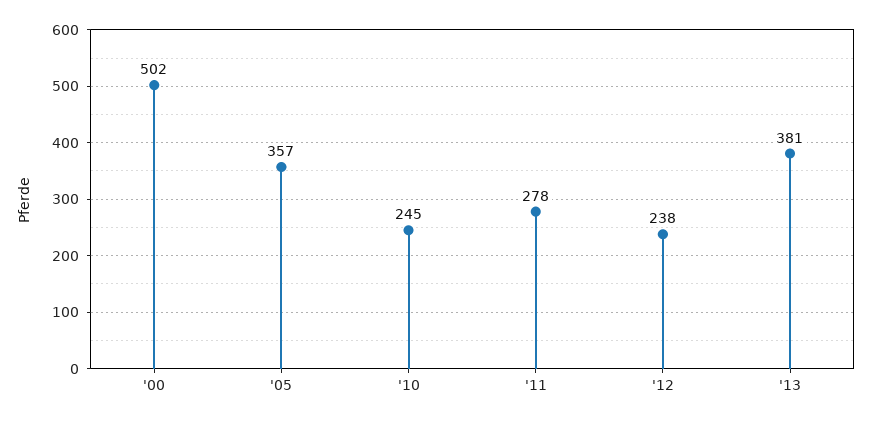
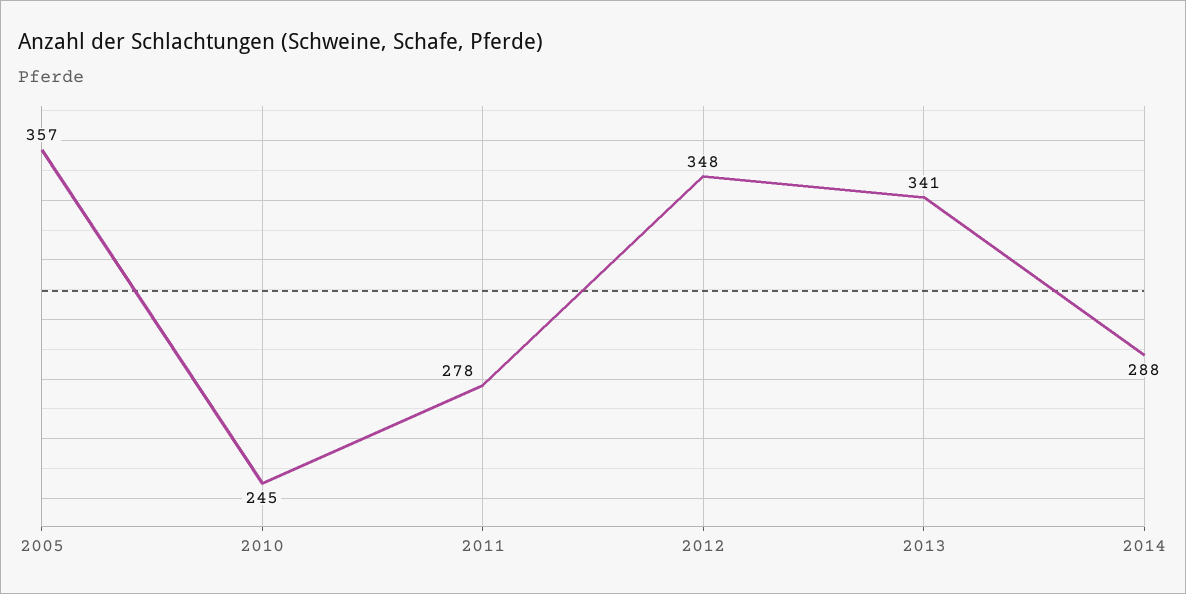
'00: 502 -> none
'12: 238 -> 348
'13: 381 -> 341
2014: none -> 288

